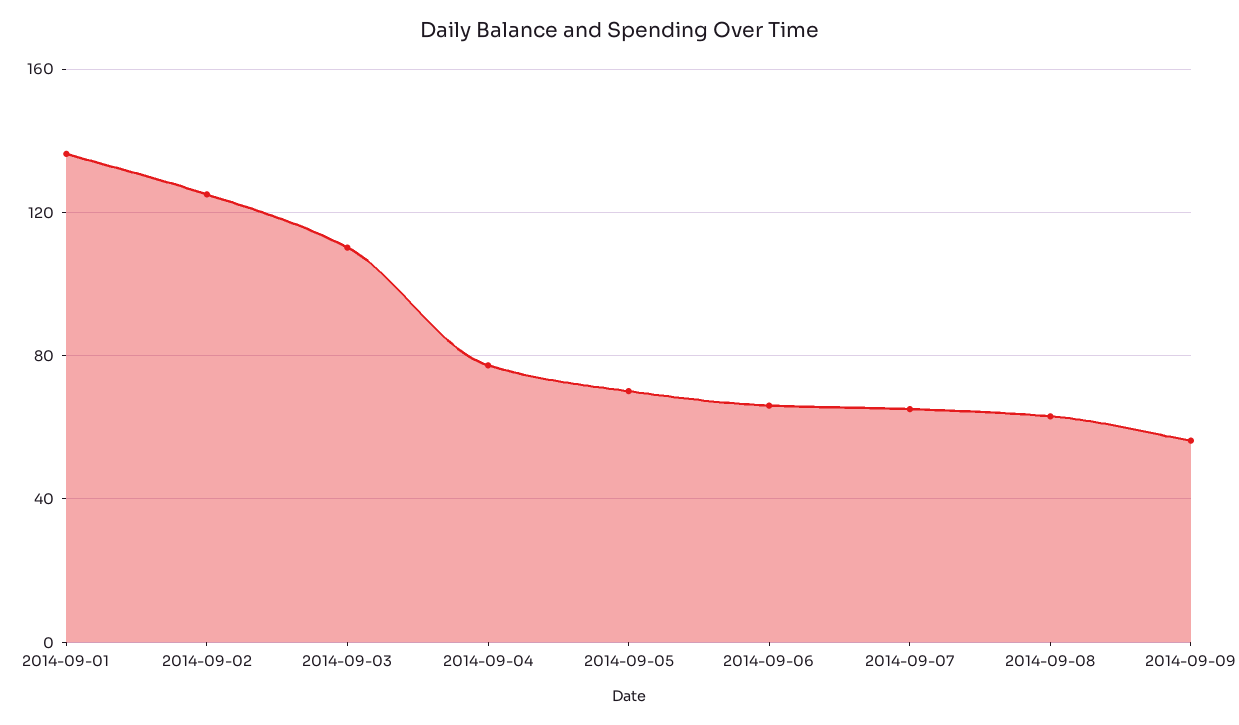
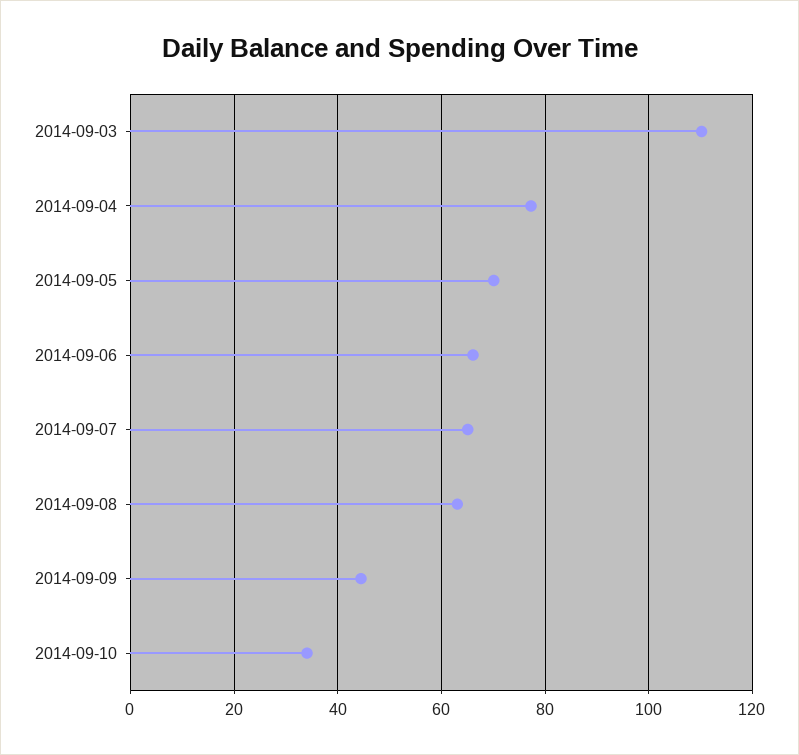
2014-09-01: 135 -> none
2014-09-02: 125 -> none
2014-09-09: 55 -> 44
2014-09-10: none -> 34

